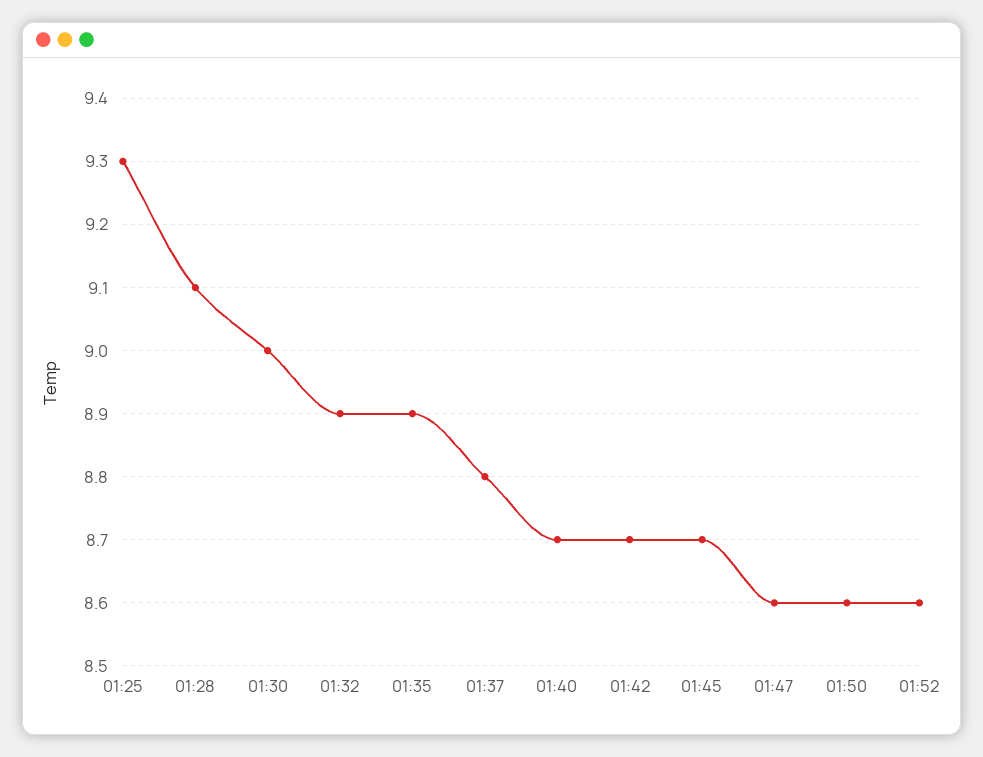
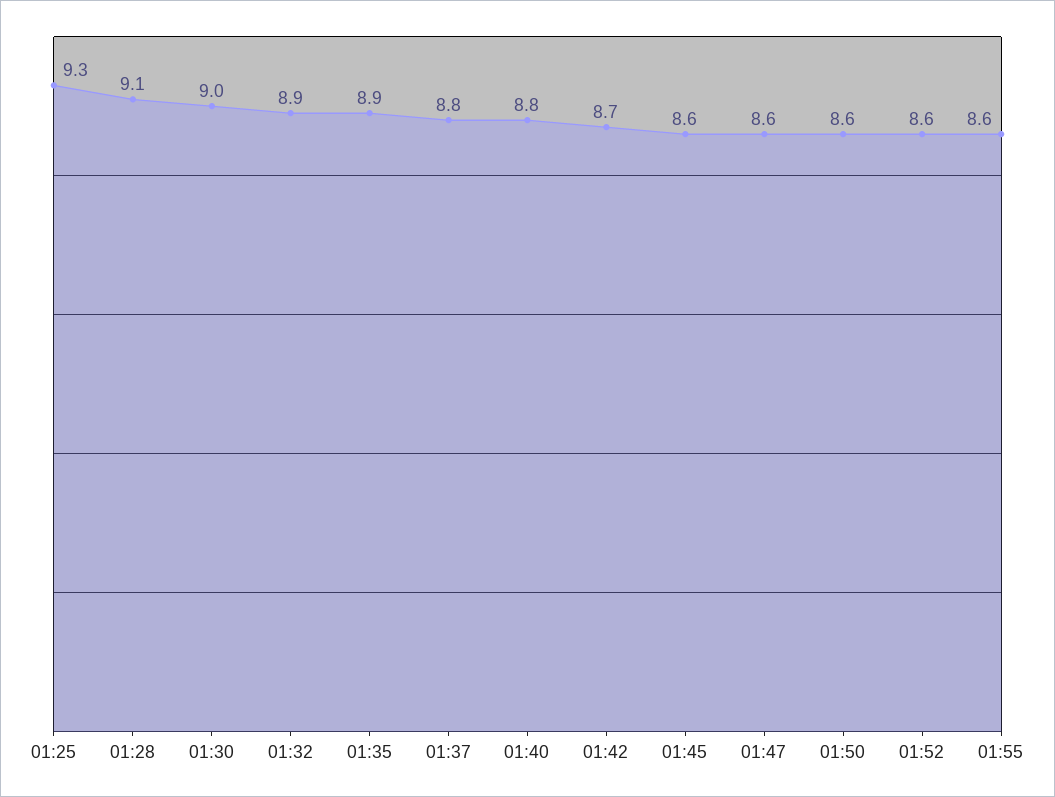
01:40: 8.7 -> 8.8
01:45: 8.7 -> 8.6
01:55: none -> 8.6

